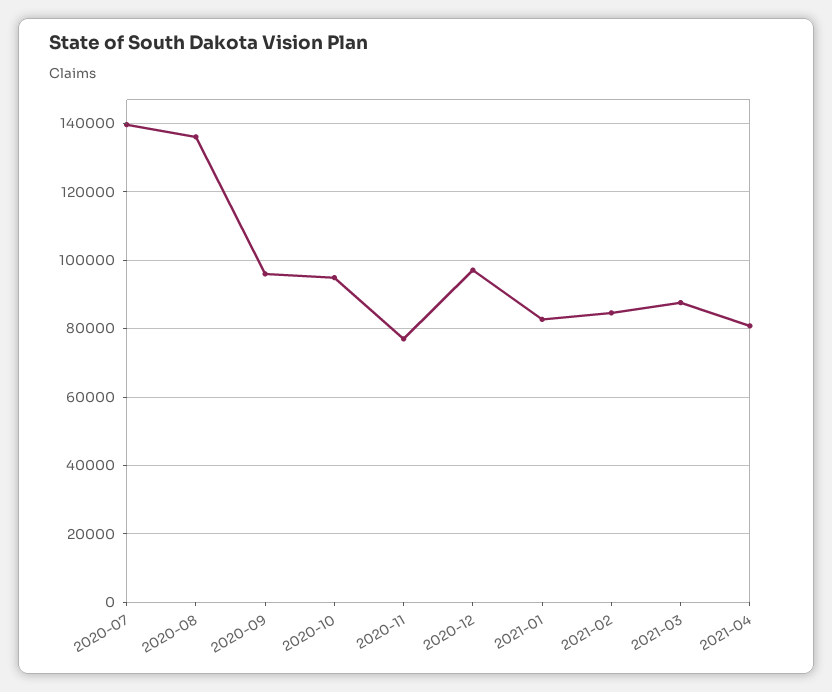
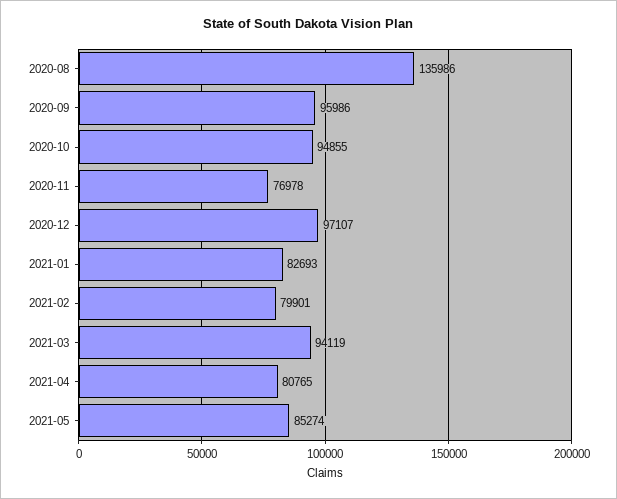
2020-07: 140000 -> none
2021-02: 84000 -> 79901
2021-03: 88000 -> 94119
2021-05: none -> 85274

